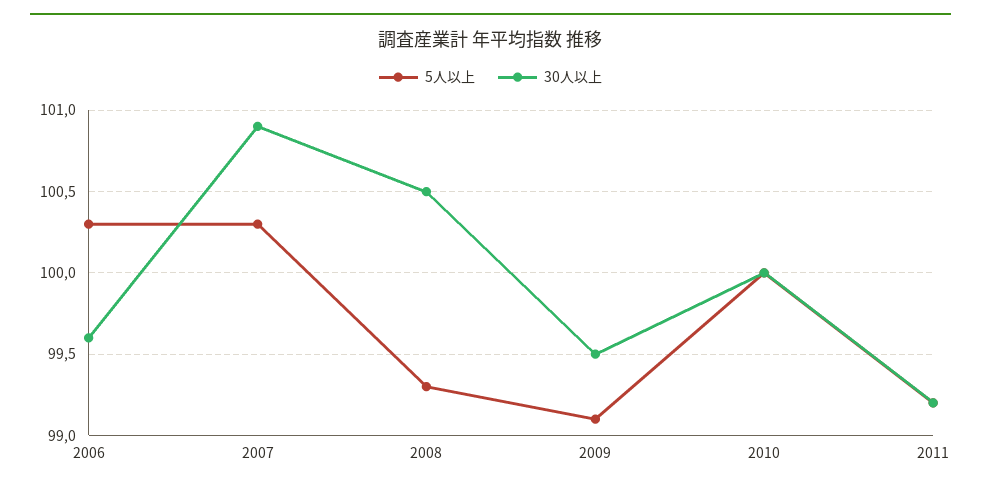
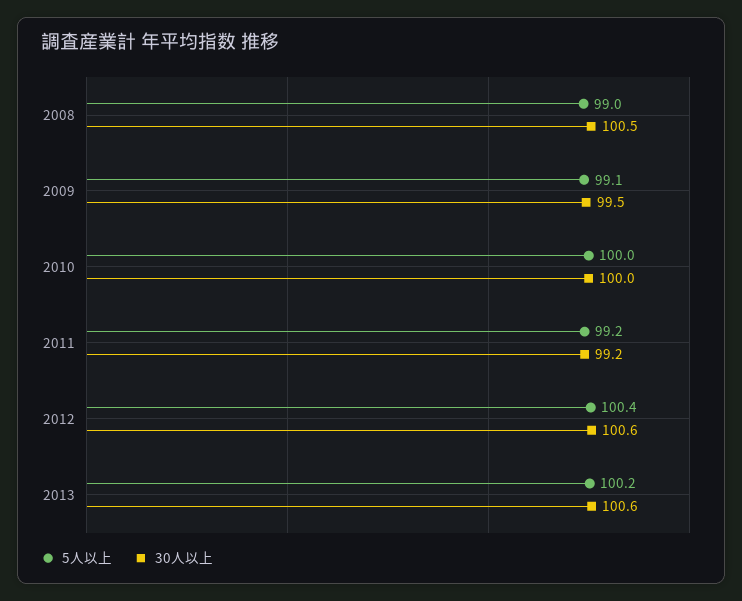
5人以上, 2006: 100.3 -> none
30人以上, 2006: 99.6 -> none
5人以上, 2007: 100.3 -> none
30人以上, 2007: 100.9 -> none
5人以上, 2008: 99.3 -> 99
5人以上, 2012: none -> 100.4
30人以上, 2012: none -> 100.6
5人以上, 2013: none -> 100.2
30人以上, 2013: none -> 100.6

